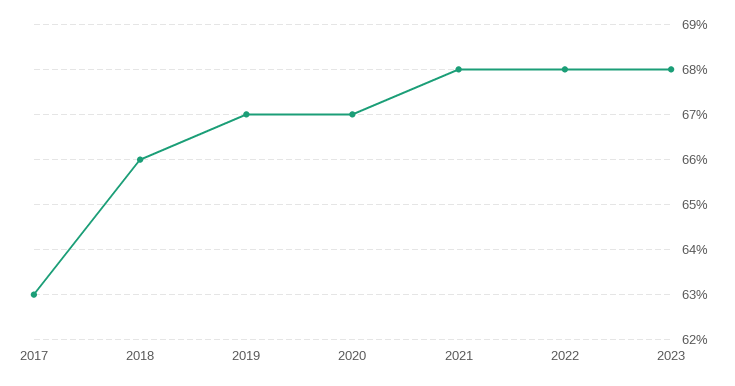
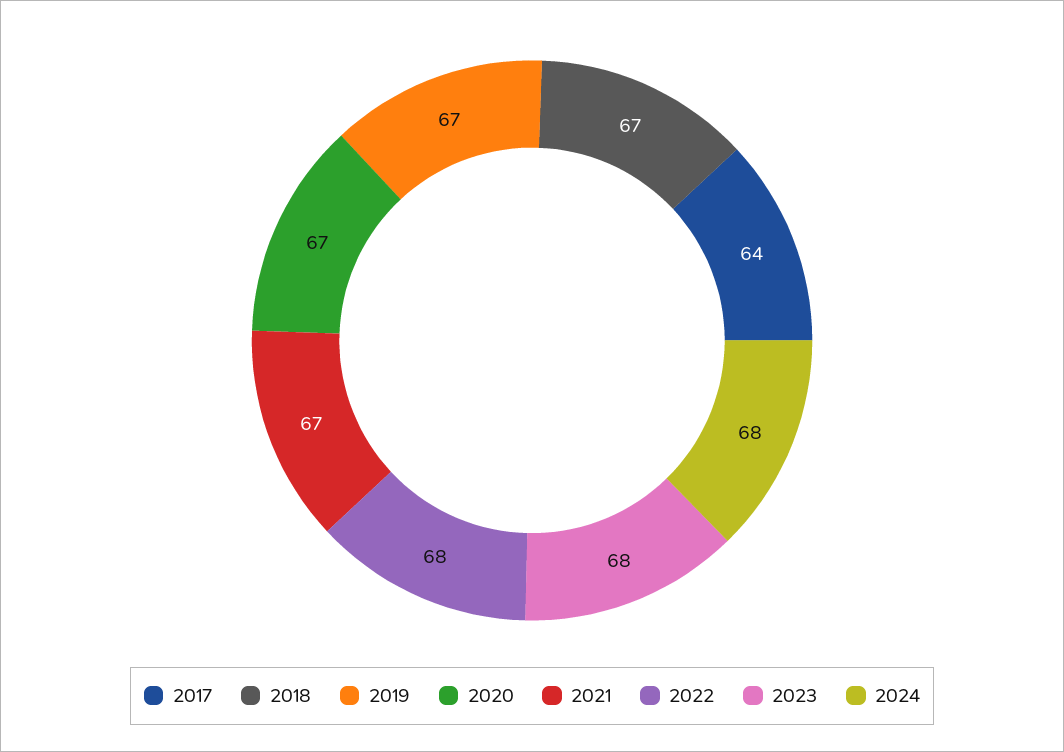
2017: 63 -> 64
2018: 66 -> 67
2021: 68 -> 67
2024: none -> 68

